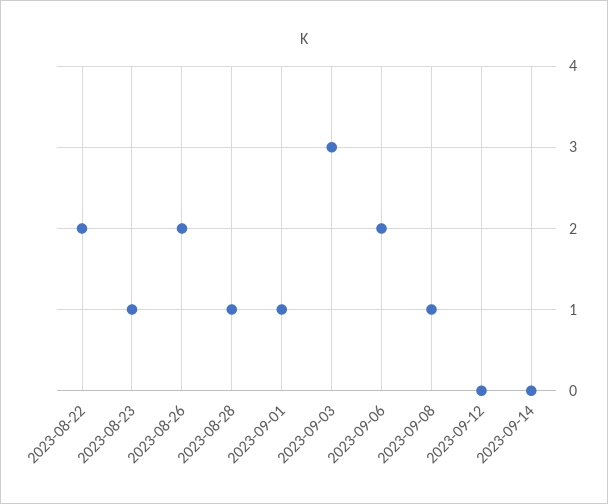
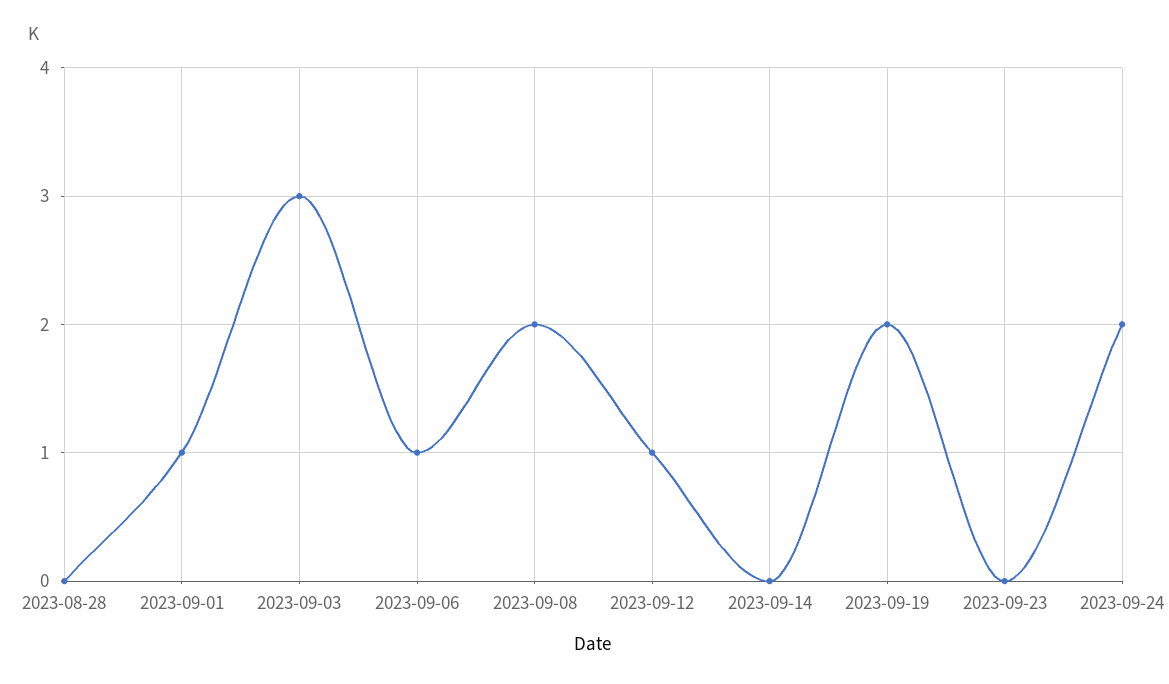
2023-08-22: 2 -> none
2023-08-23: 1 -> none
2023-08-26: 2 -> none
2023-08-28: 1 -> 0
2023-09-06: 2 -> 1
2023-09-08: 1 -> 2
2023-09-12: 0 -> 1
2023-09-19: none -> 2
2023-09-23: none -> 0
2023-09-24: none -> 2

